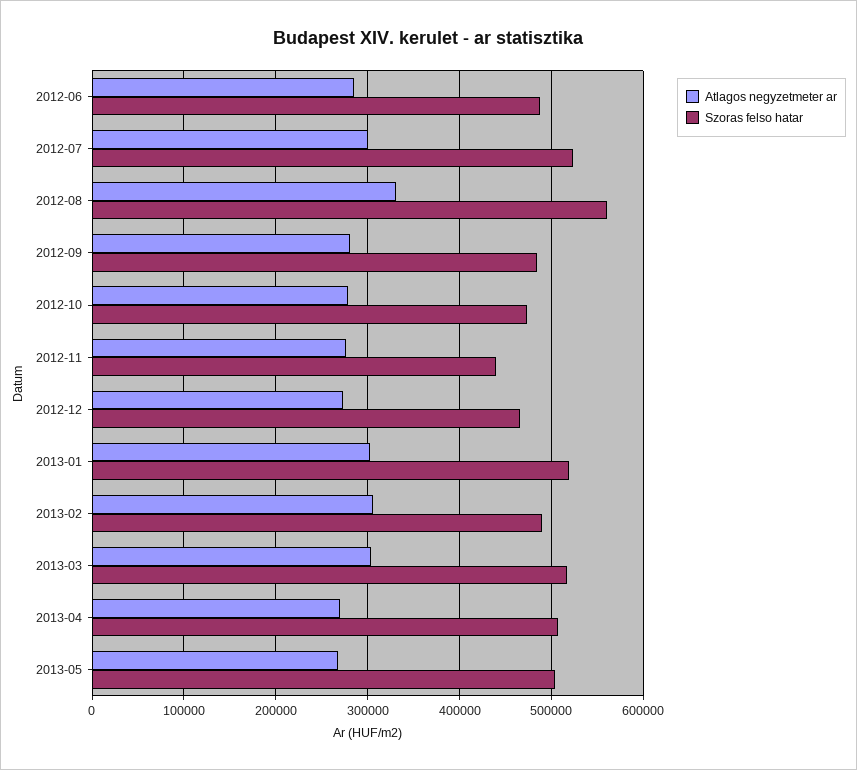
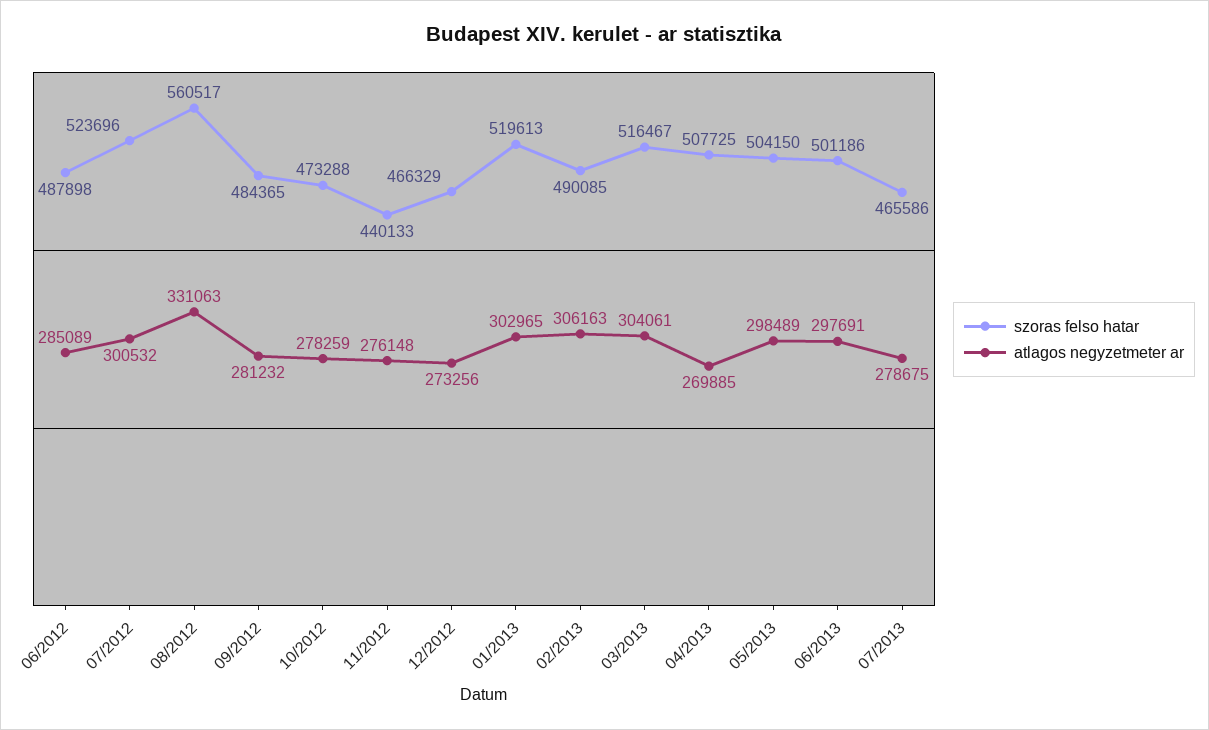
Atlagos negyzetmeter ar, 2013-05: 270000 -> 298489
Szoras felso hatar, 06/2013: none -> 501186
Atlagos negyzetmeter ar, 06/2013: none -> 297691
Szoras felso hatar, 07/2013: none -> 465586
Atlagos negyzetmeter ar, 07/2013: none -> 278675

